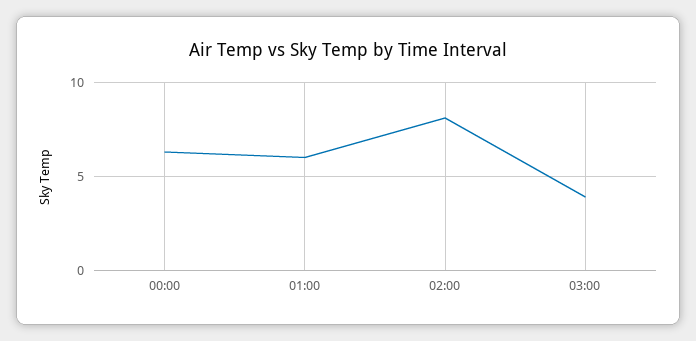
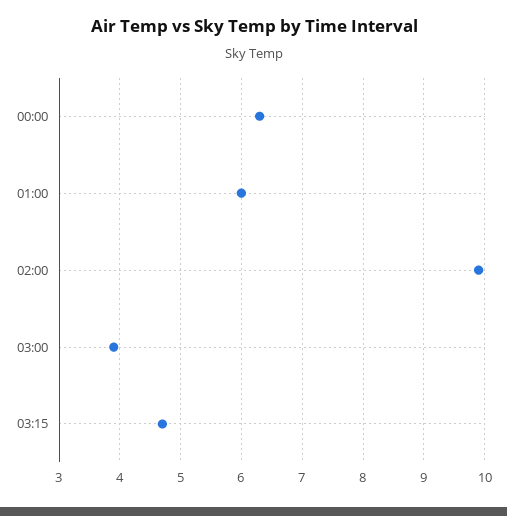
02:00: 8 -> 9.9
03:15: none -> 4.7

